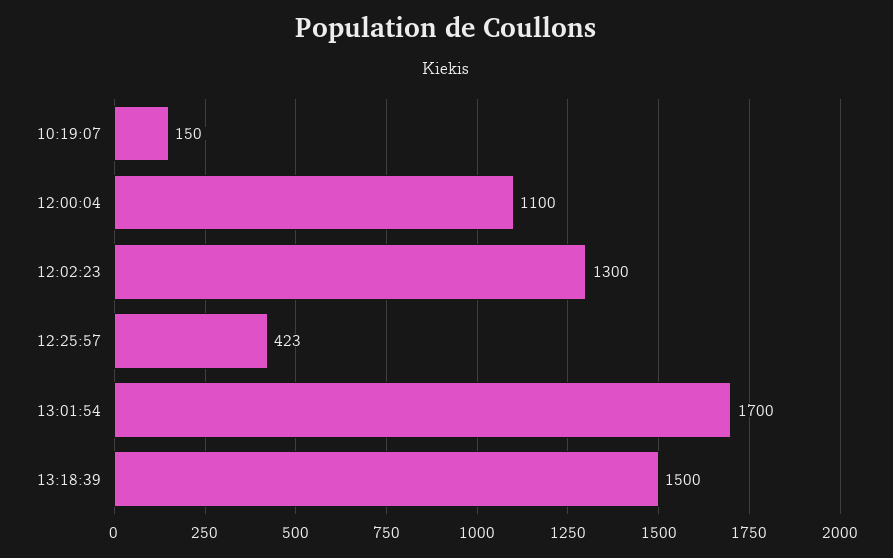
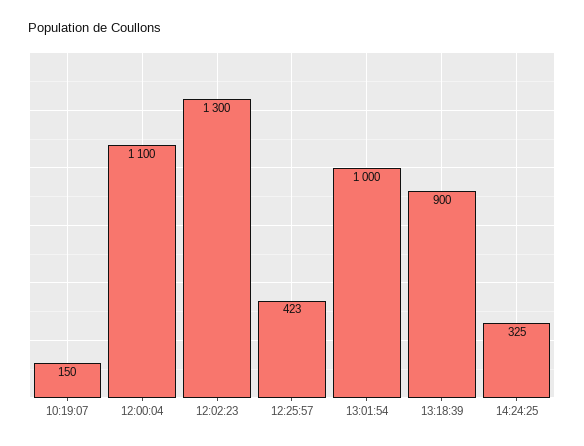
13:01:54: 1700 -> 1000
13:18:39: 1500 -> 900
14:24:25: none -> 325

